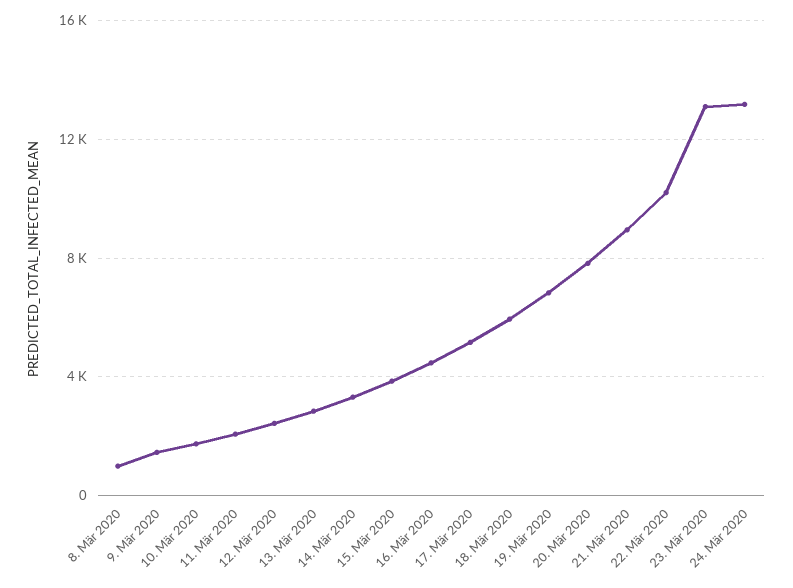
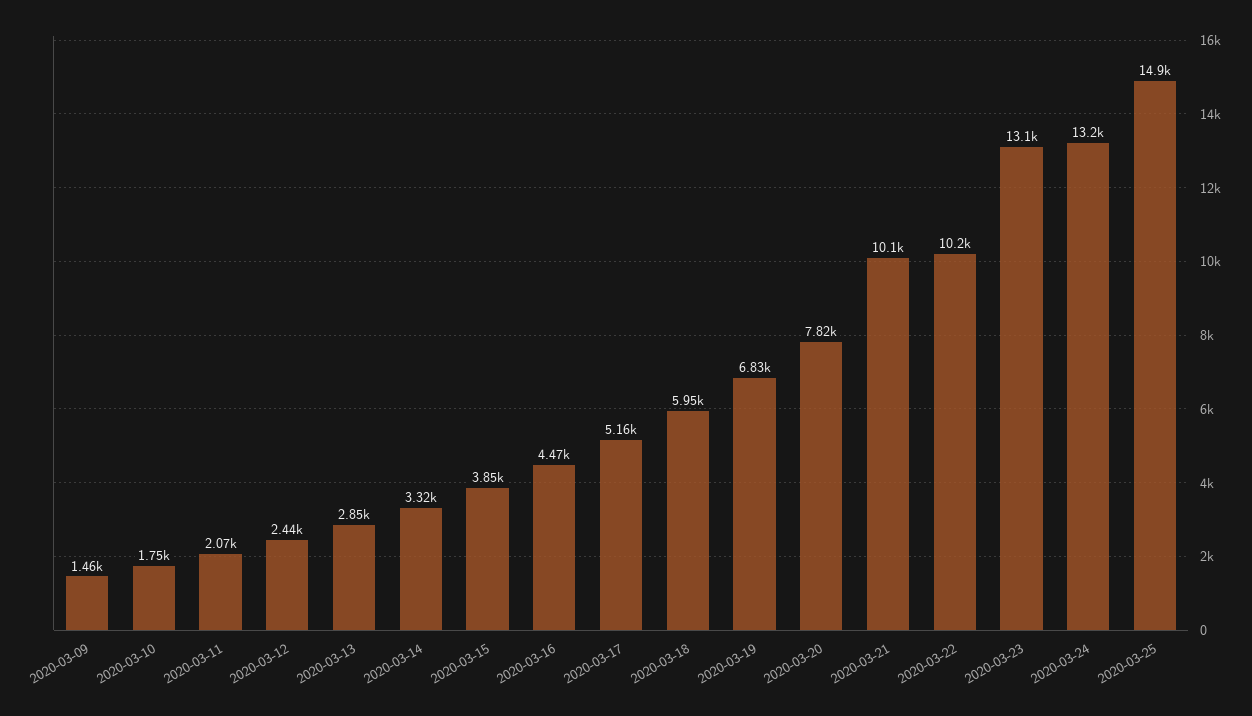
8. Mär 2020: 1000 -> none
21. Mär 2020: 9000 -> 10100
2020-03-25: none -> 14900

